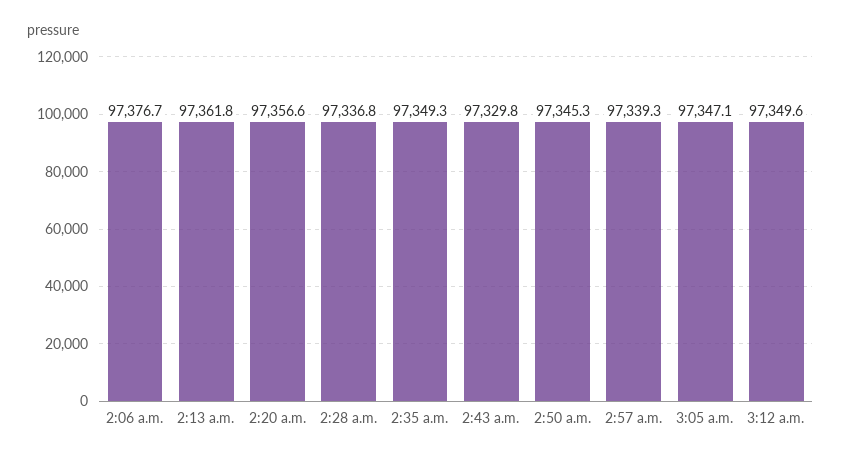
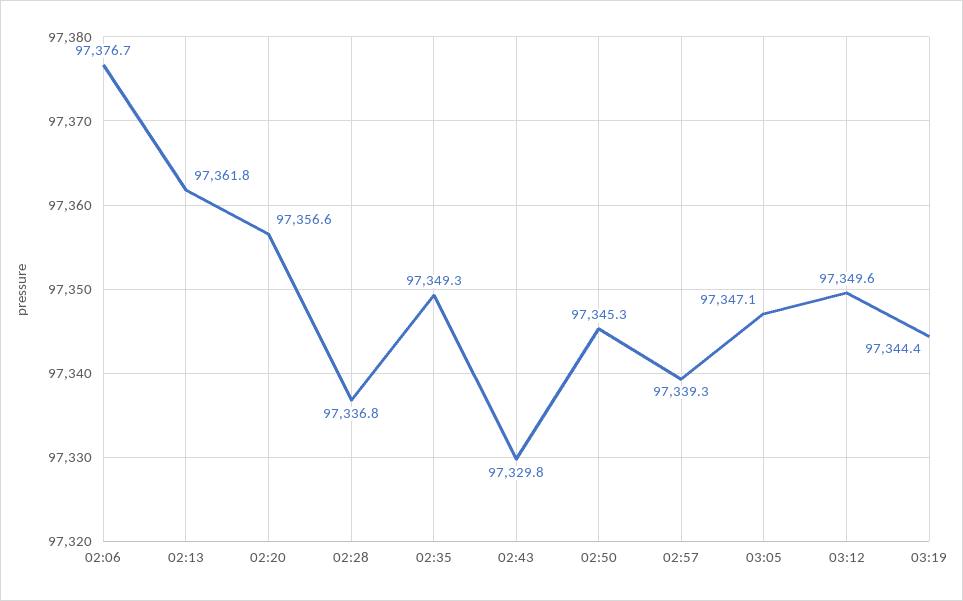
03:19: none -> 97344.4

